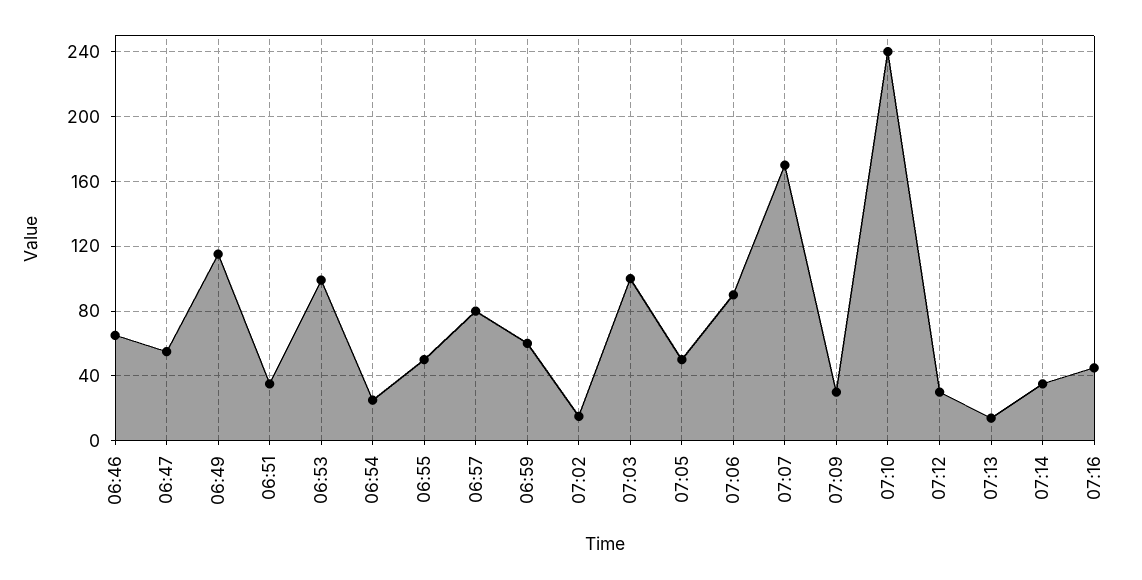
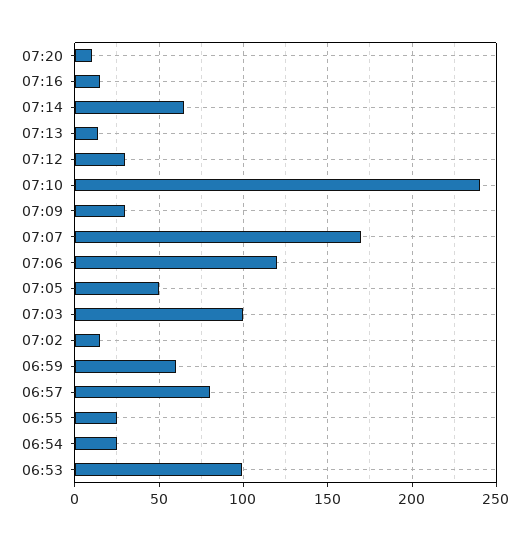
06:46: 65 -> none
06:47: 55 -> none
06:49: 115 -> none
06:51: 35 -> none
06:55: 50 -> 25
07:06: 90 -> 120
07:14: 35 -> 65
07:16: 45 -> 15
07:20: none -> 10

